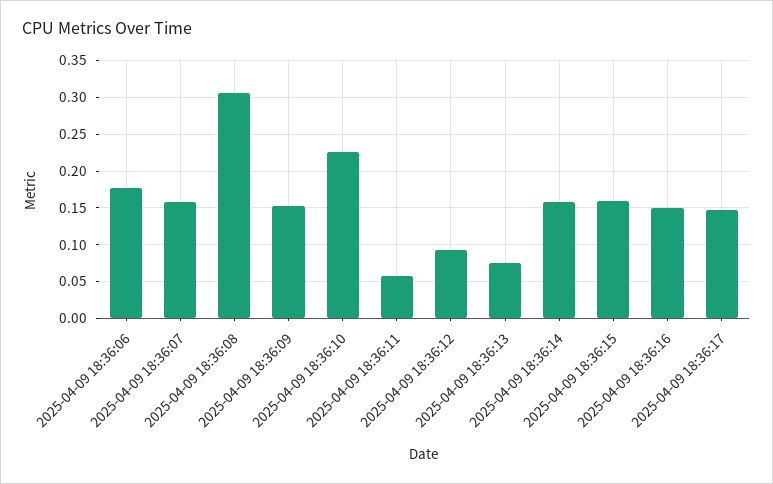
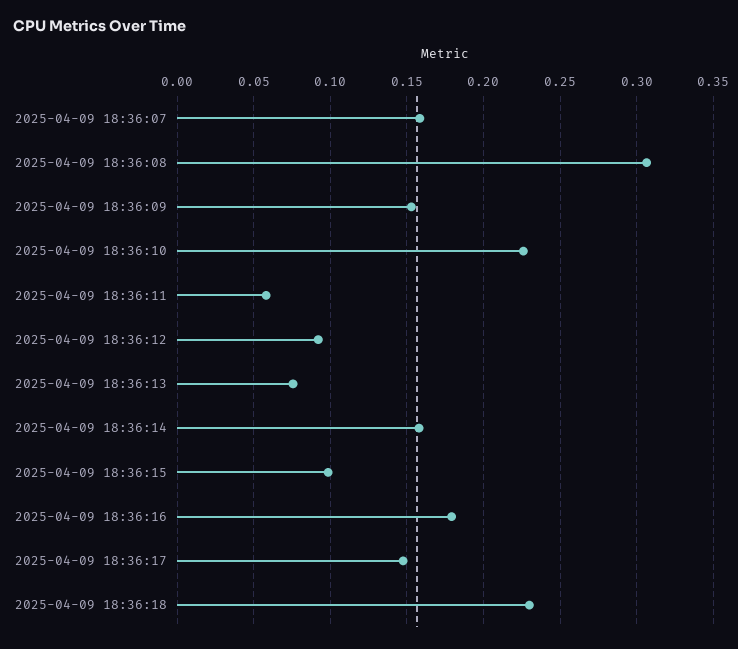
2025-04-09 18:36:06: 0.18 -> none
2025-04-09 18:36:15: 0.16 -> 0.1
2025-04-09 18:36:16: 0.15 -> 0.18
2025-04-09 18:36:18: none -> 0.23

